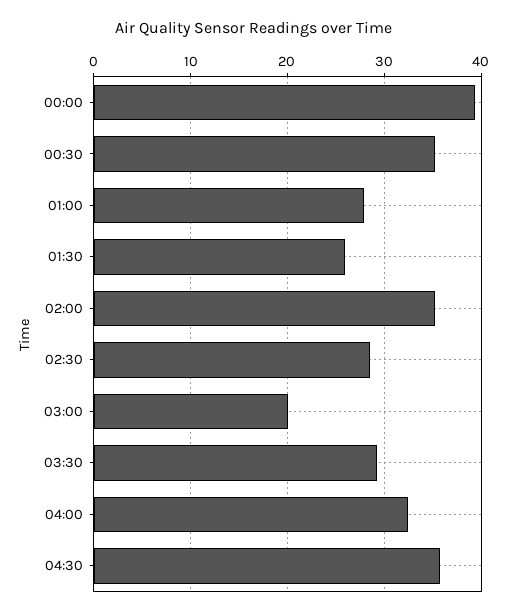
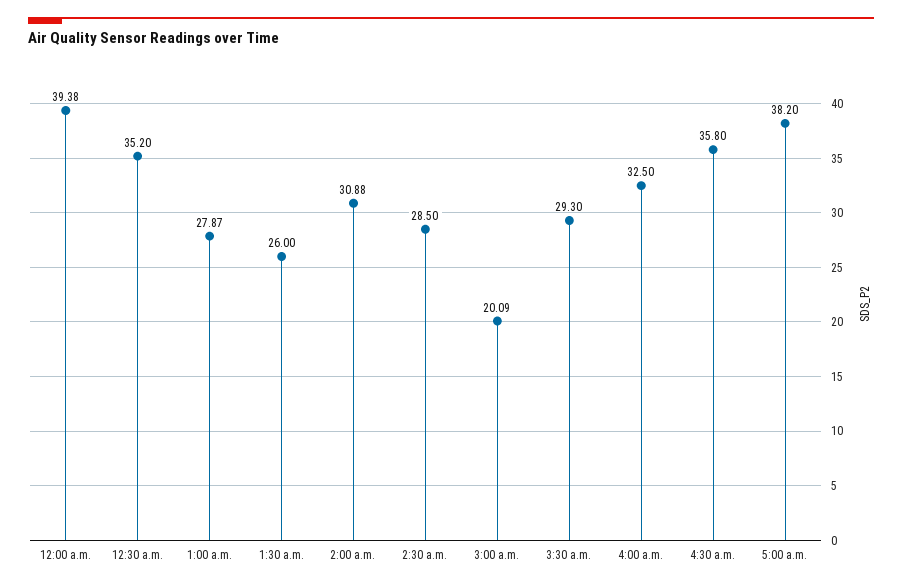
02:00: 35 -> 30.88
5:00 a.m.: none -> 38.2

